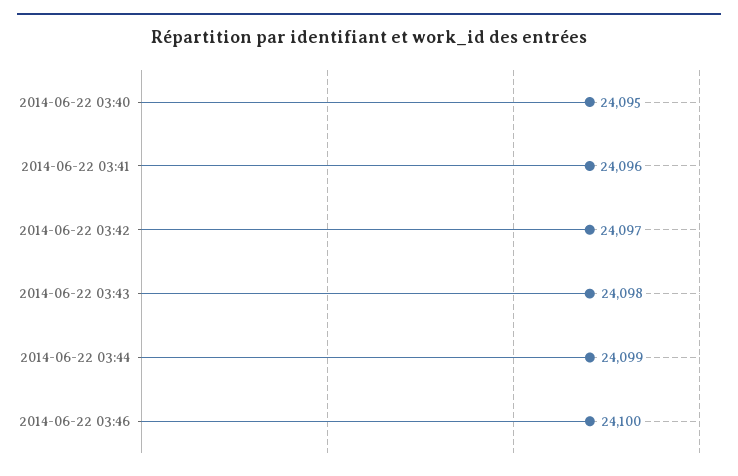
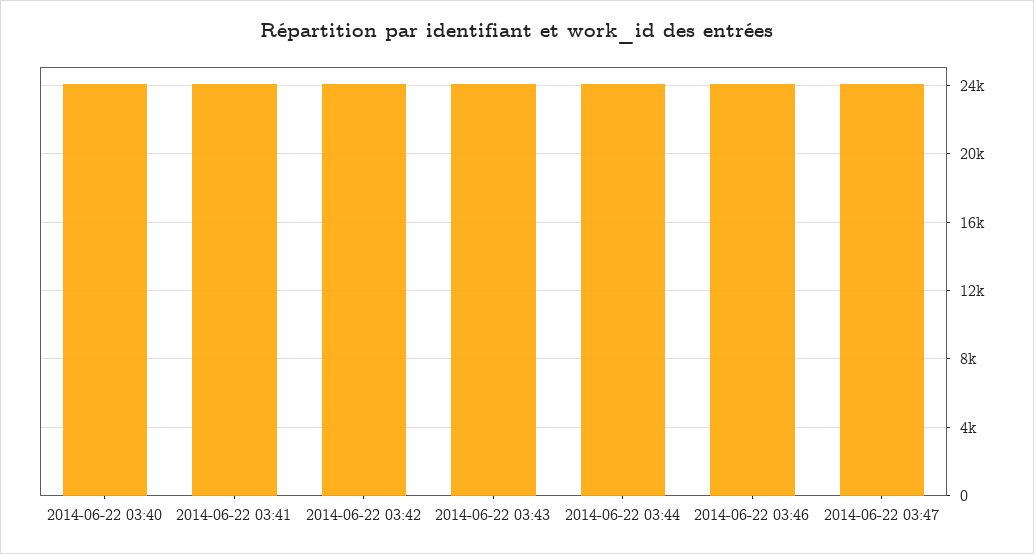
2014-06-22 03:47: none -> 24000

